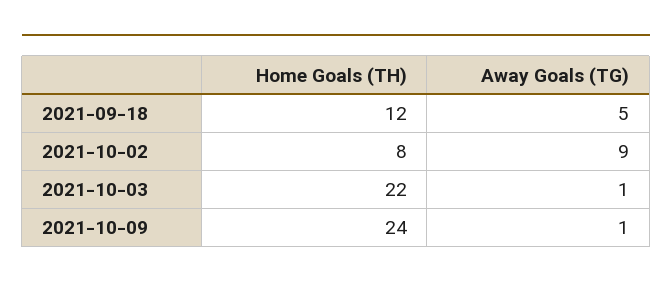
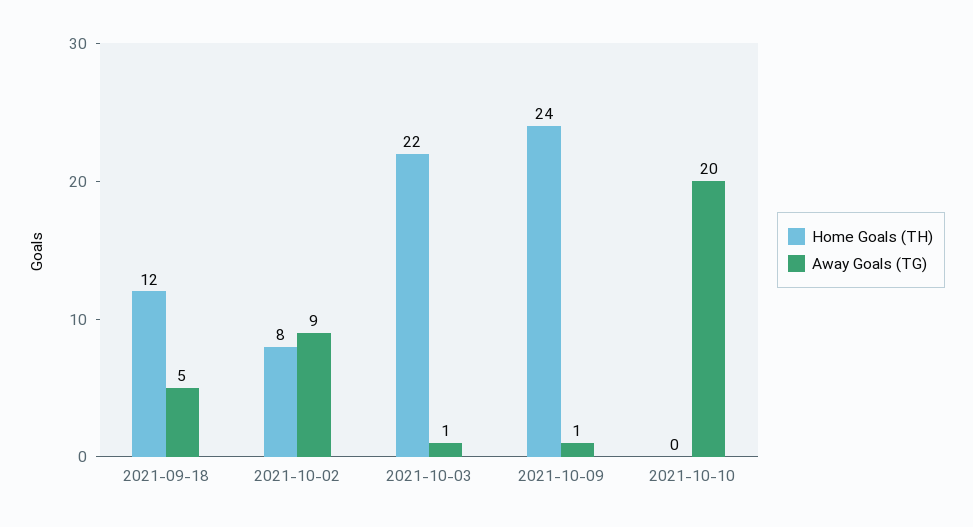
Home Goals (TH), 2021-10-10: none -> 0
Away Goals (TG), 2021-10-10: none -> 20

